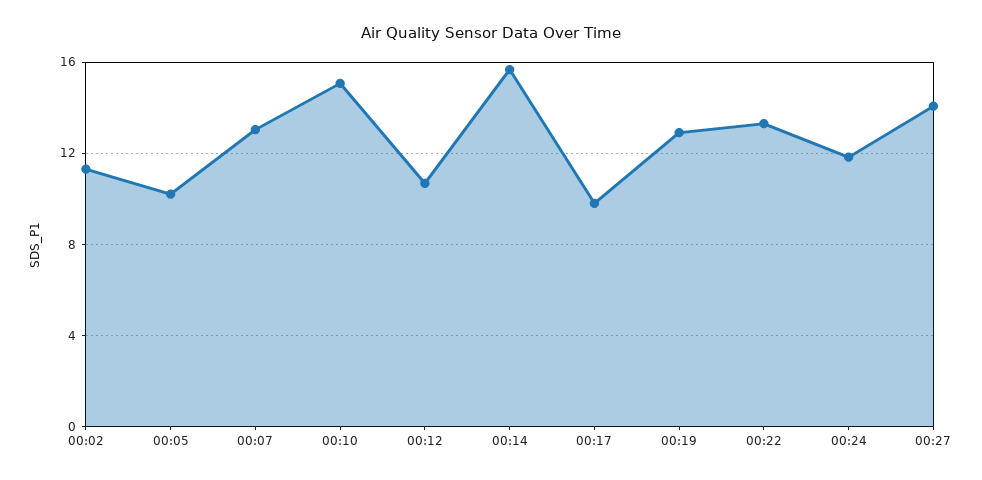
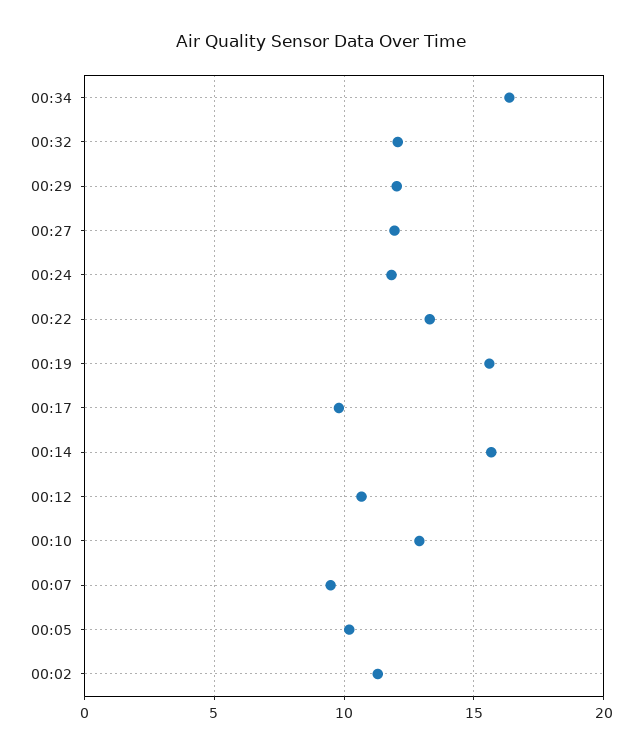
00:07: 13 -> 9.5
00:10: 15 -> 13
00:19: 13 -> 15.5
00:27: 14 -> 12
00:34: none -> 16.5
00:32: none -> 12
00:29: none -> 12

